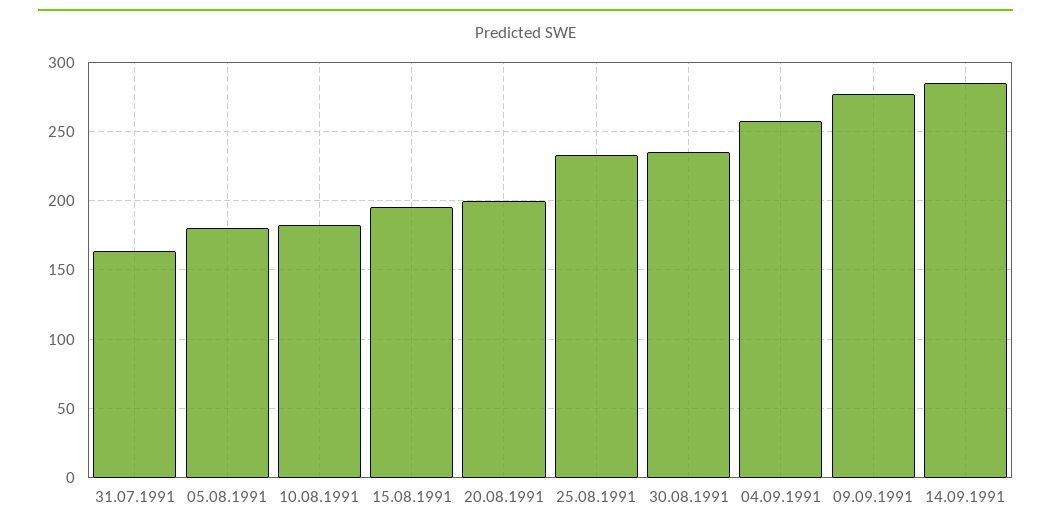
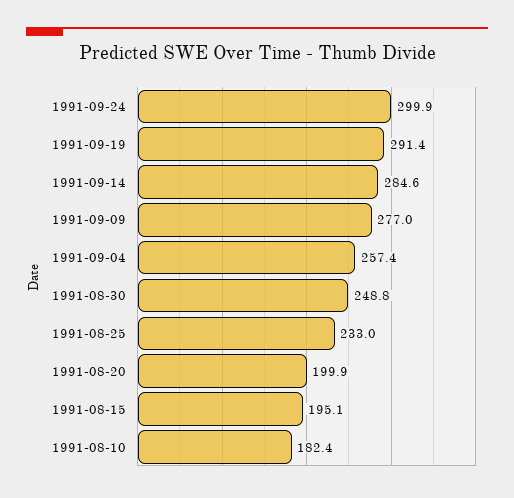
31.07.1991: 165 -> none
05.08.1991: 180 -> none
30.08.1991: 235 -> 248.8
1991-09-24: none -> 299.9
1991-09-19: none -> 291.4

